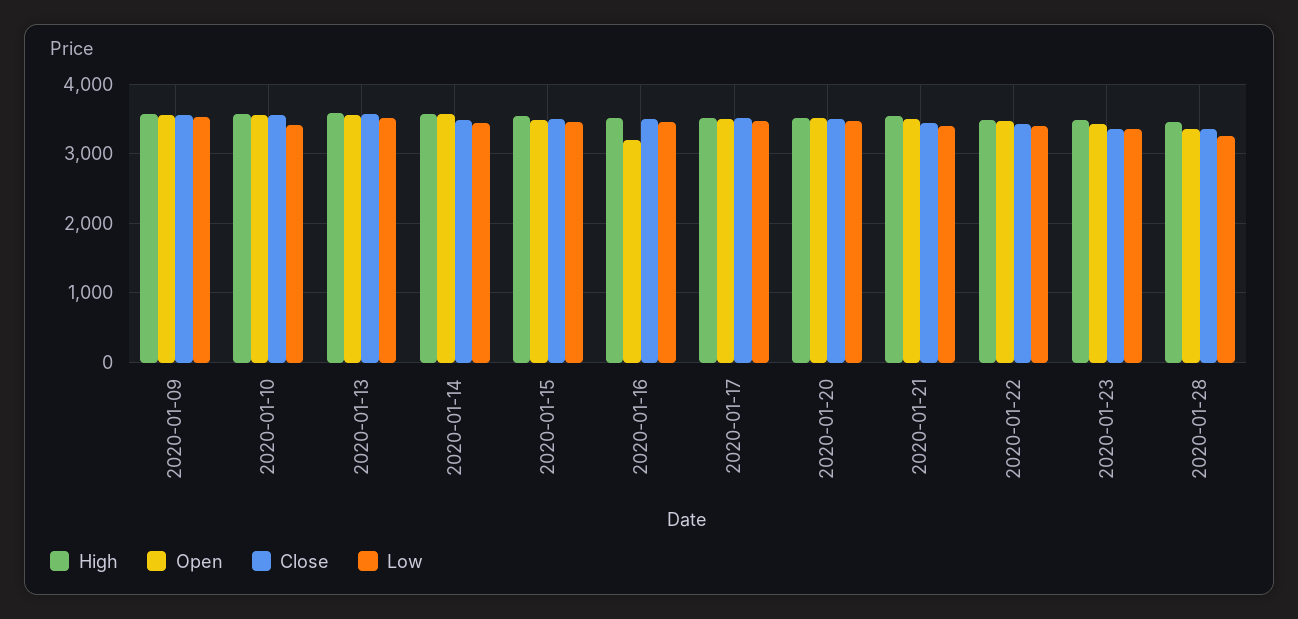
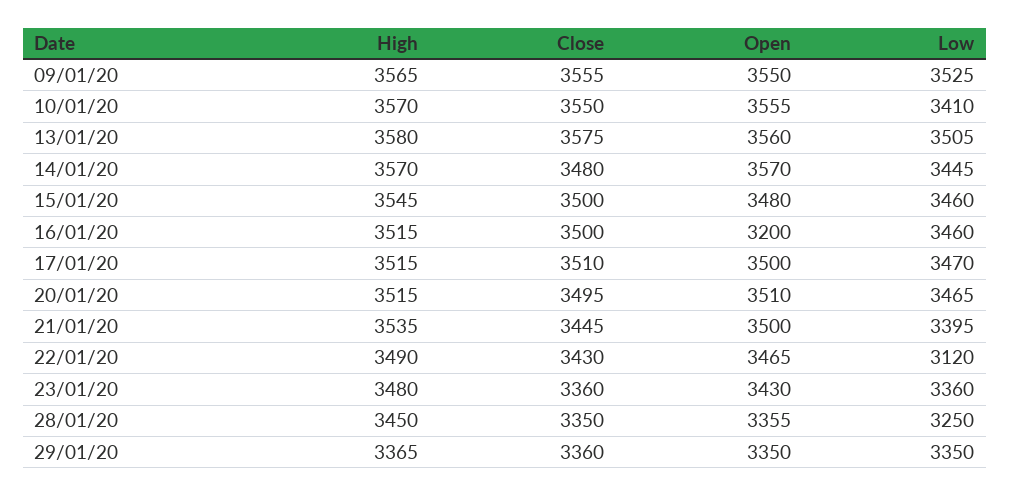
Low, 2020-01-22: 3400 -> 3120
High, 29/01/20: none -> 3365
Close, 29/01/20: none -> 3360
Open, 29/01/20: none -> 3350
Low, 29/01/20: none -> 3350

